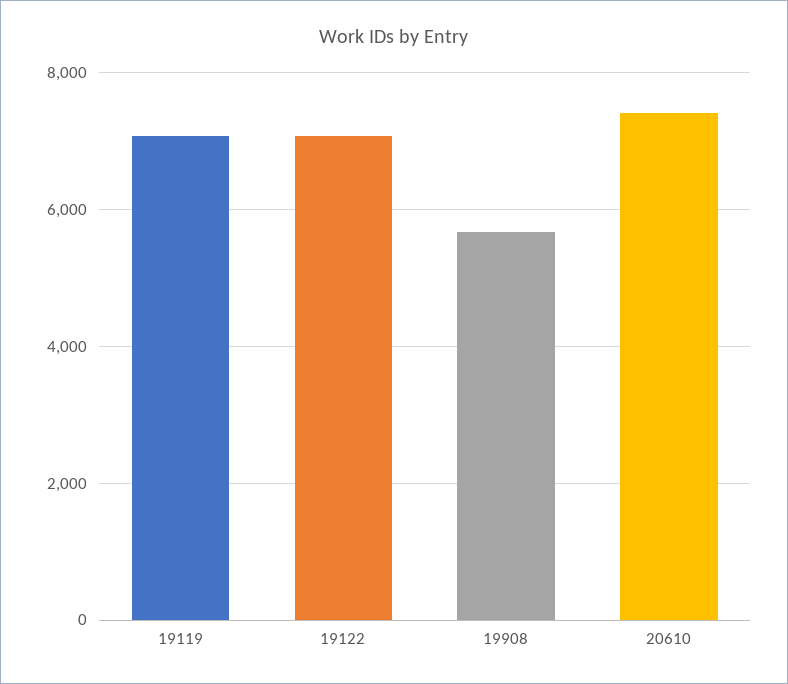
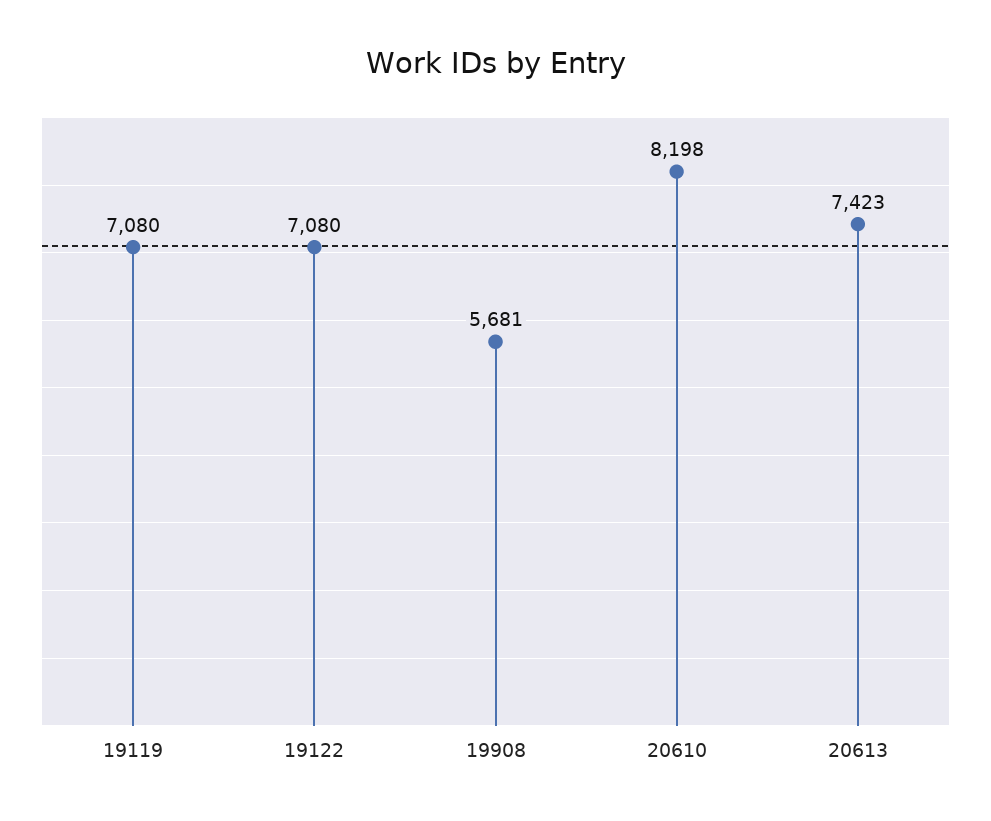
20610: 7400 -> 8198
20613: none -> 7423

